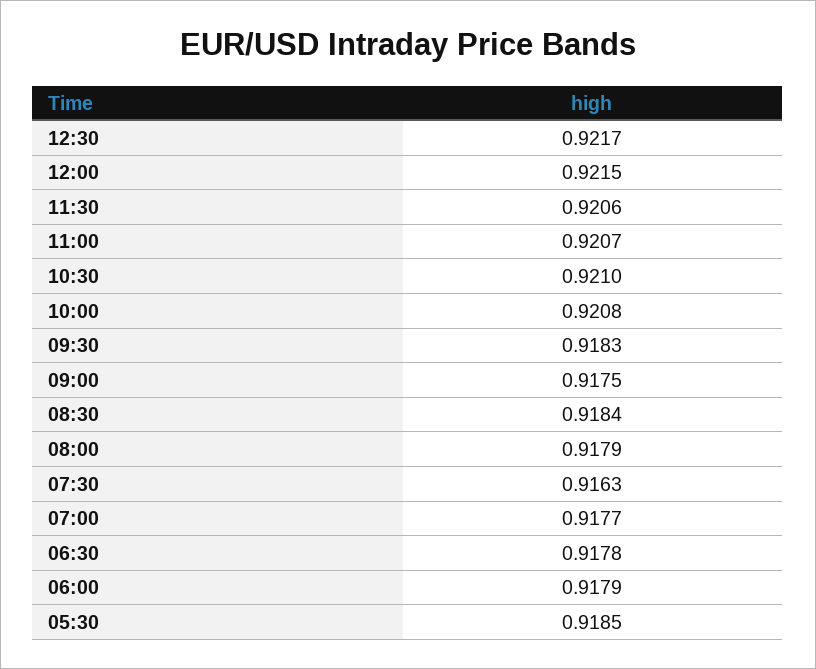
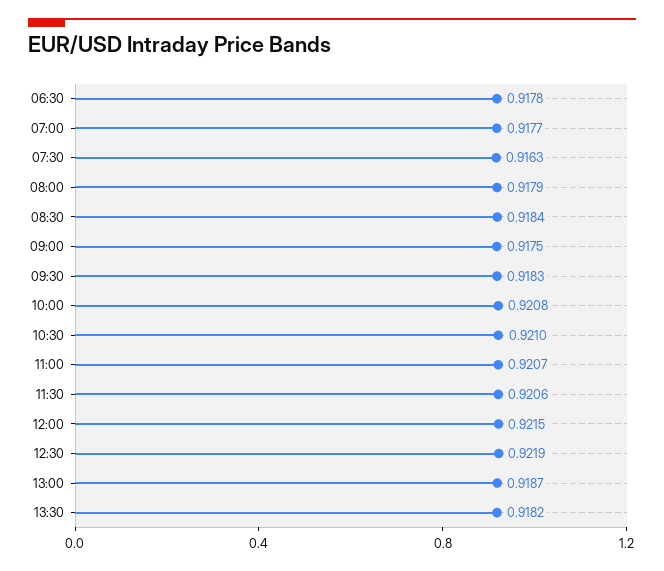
12:30: 0.9217 -> 0.9219
06:00: 0.9179 -> none
05:30: 0.9185 -> none
13:00: none -> 0.9187
13:30: none -> 0.9182

